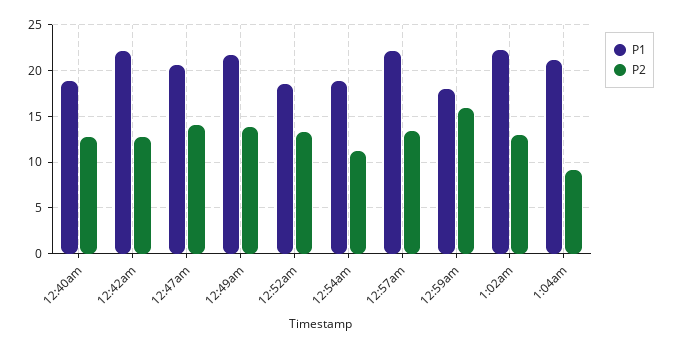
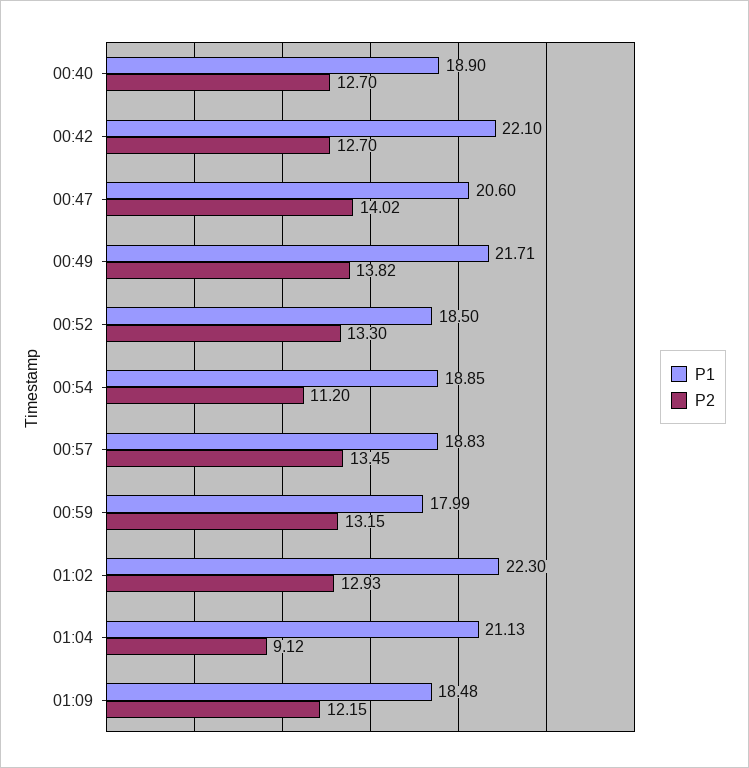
P1, 12:57am: 22 -> 18.83
P2, 12:59am: 16 -> 13.15
P1, 01:09: none -> 18.48
P2, 01:09: none -> 12.15

